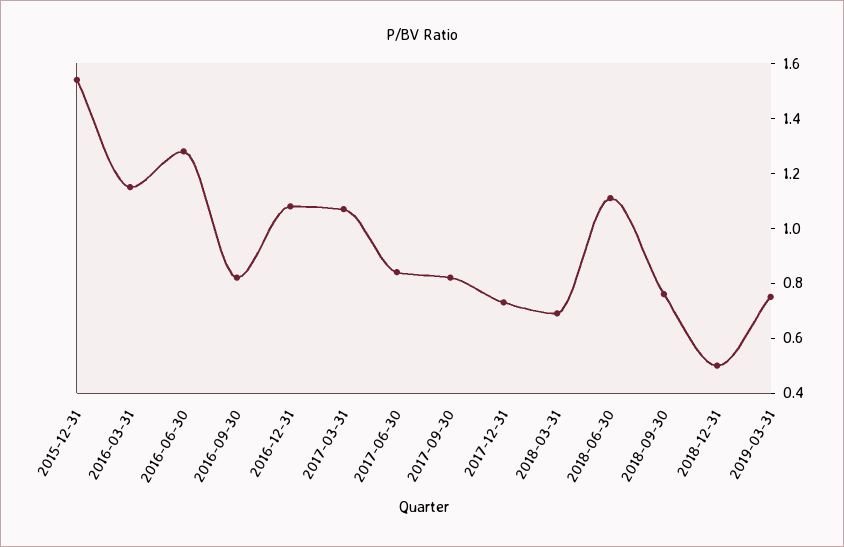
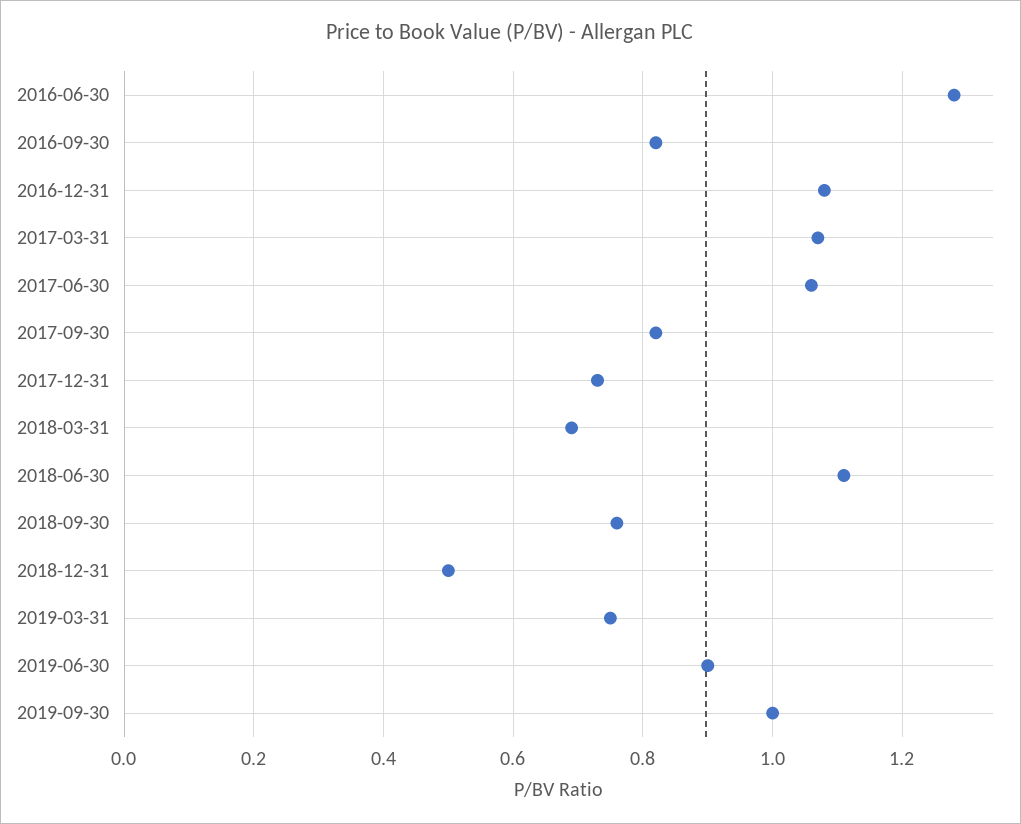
2015-12-31: 1.55 -> none
2016-03-31: 1.15 -> none
2017-06-30: 0.85 -> 1.05
2019-06-30: none -> 0.9
2019-09-30: none -> 1

